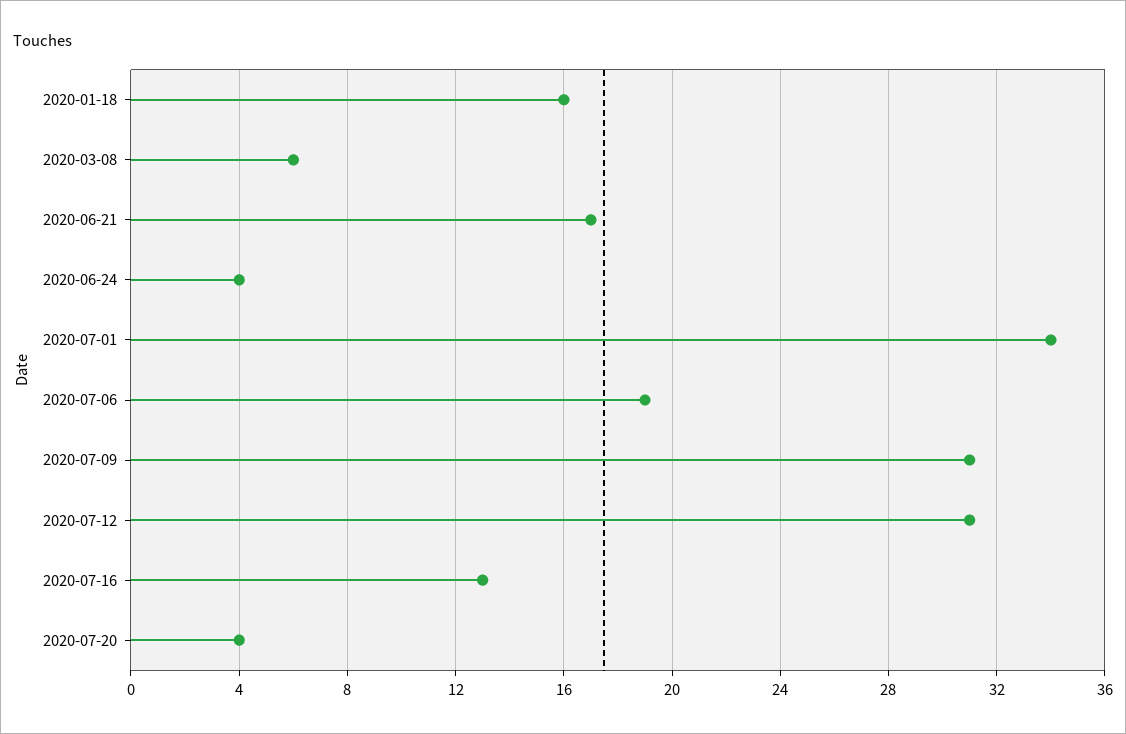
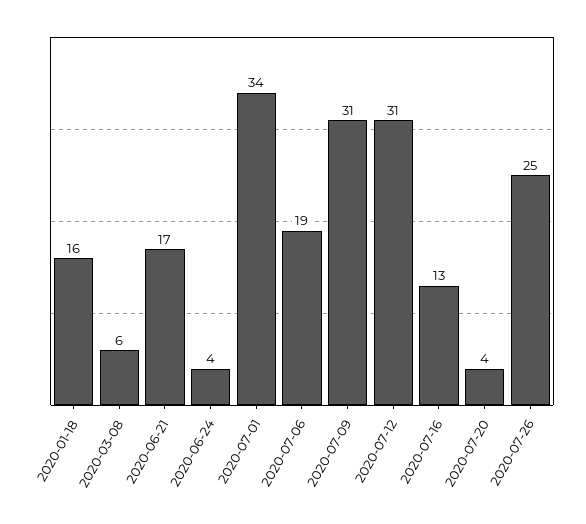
2020-07-26: none -> 25

